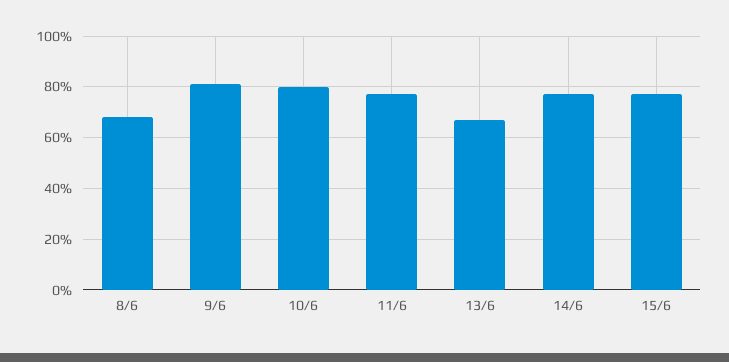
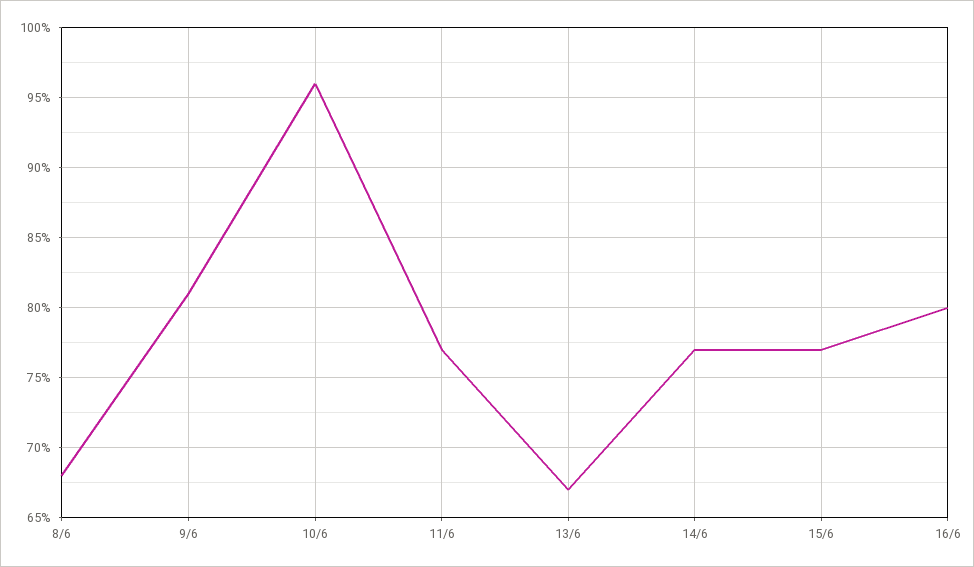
10/6: 80 -> 96
16/6: none -> 80

